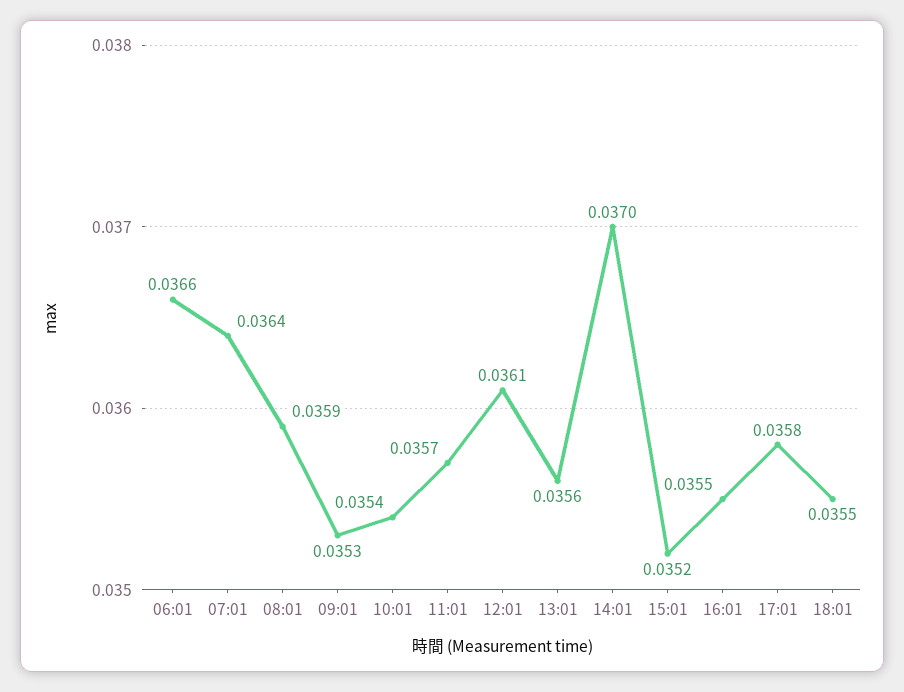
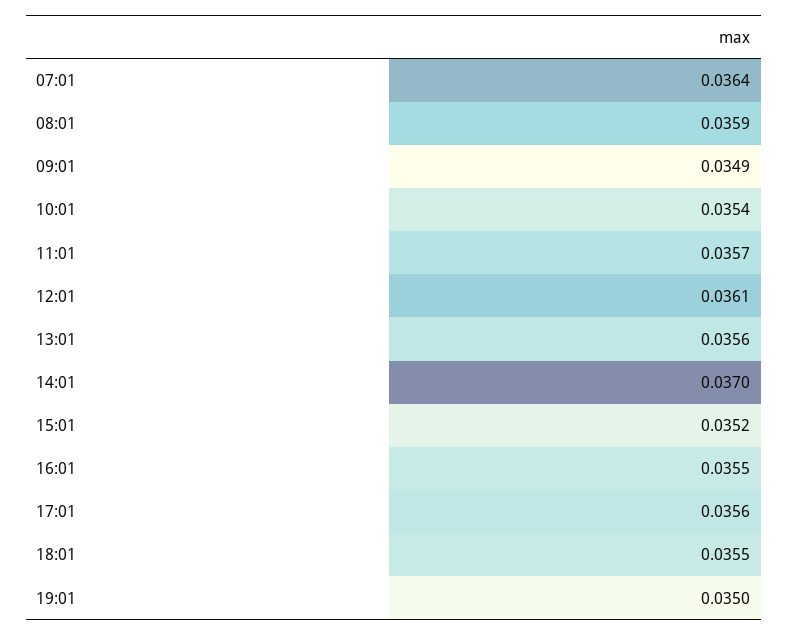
06:01: 0.0366 -> none
09:01: 0.0353 -> 0.0349
17:01: 0.0358 -> 0.0356
19:01: none -> 0.035

